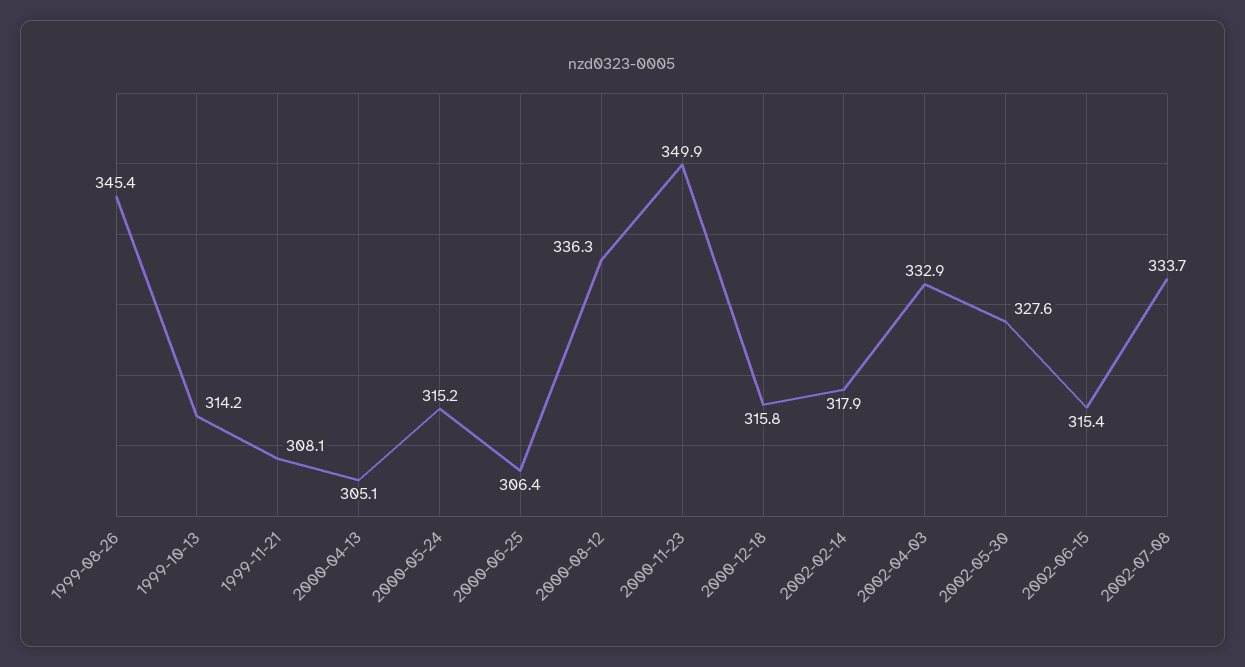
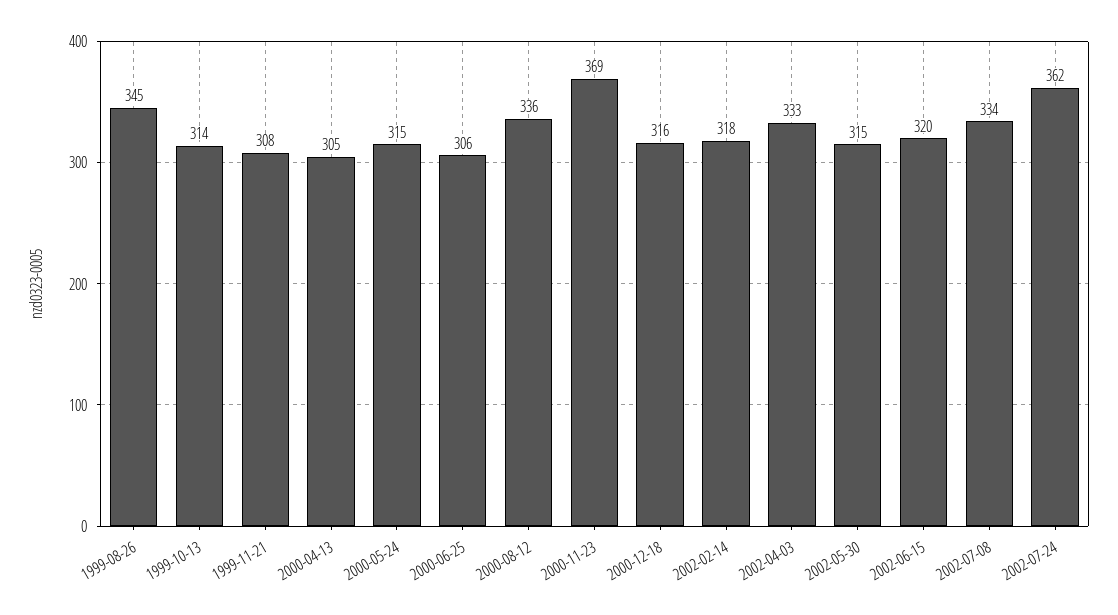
2000-11-23: 349.9 -> 369
2002-05-30: 327.6 -> 315
2002-06-15: 315.4 -> 320
2002-07-24: none -> 362

